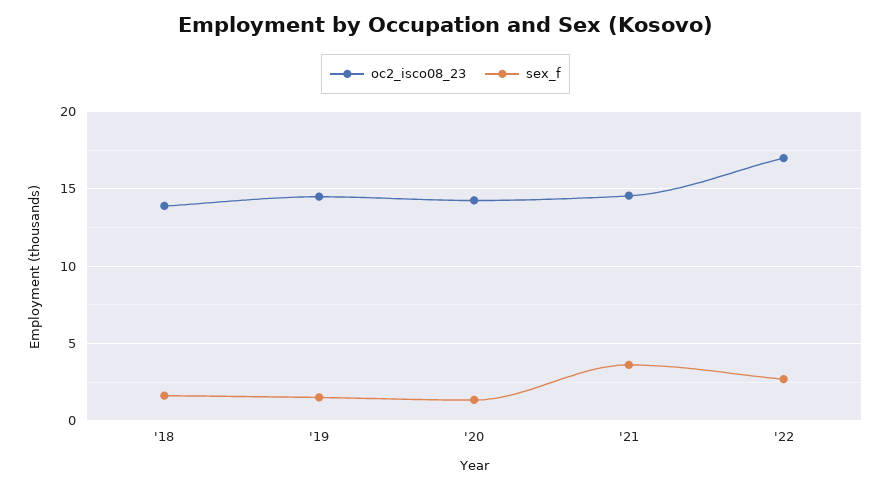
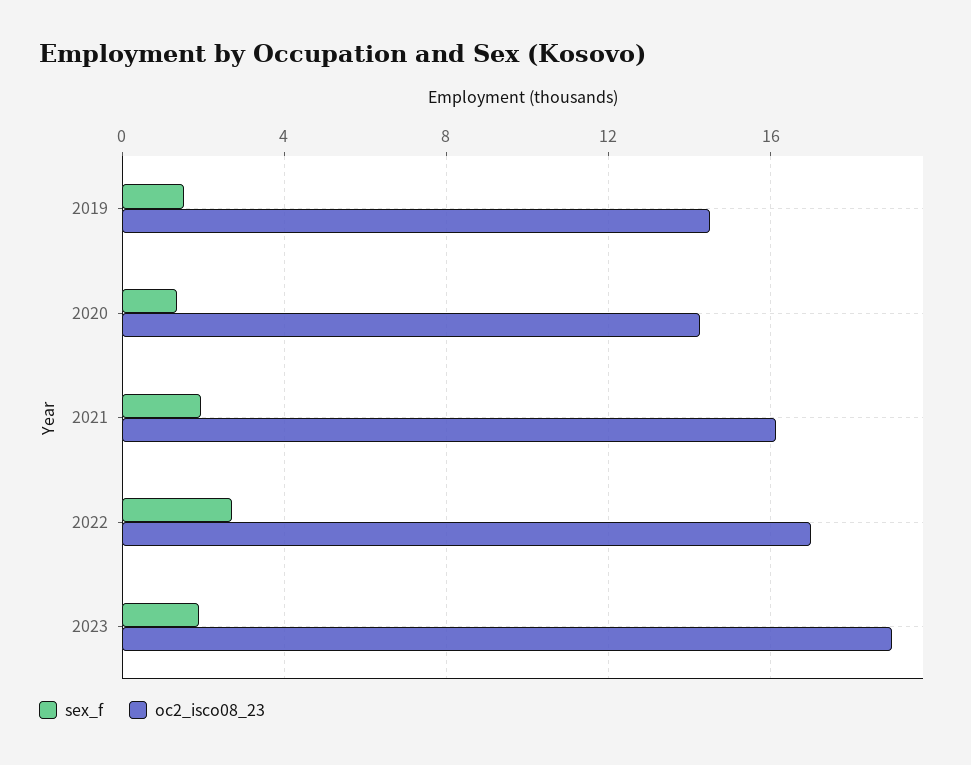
oc2_isco08_23, '18: 14 -> none
sex_f, '18: 1.5 -> none
oc2_isco08_23, '21: 14.5 -> 16
sex_f, '21: 3.5 -> 2
sex_f, 2023: none -> 2
oc2_isco08_23, 2023: none -> 19

